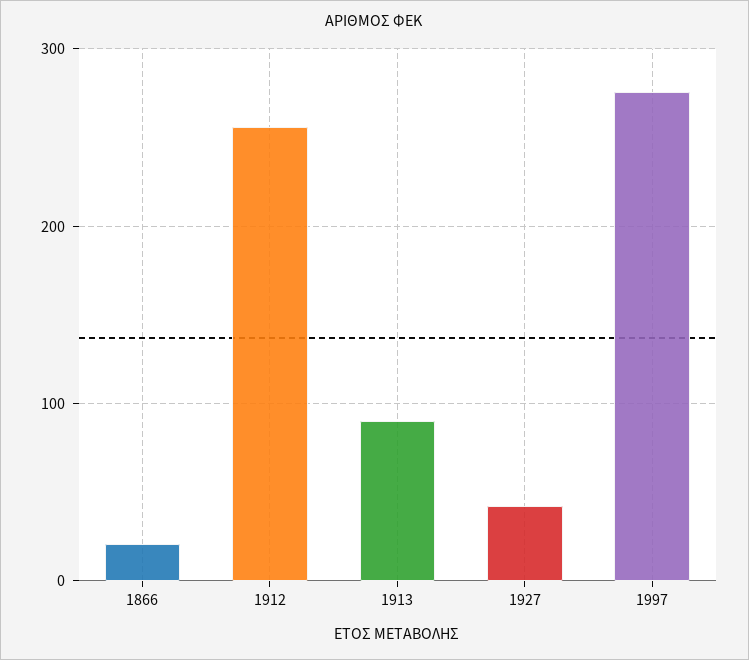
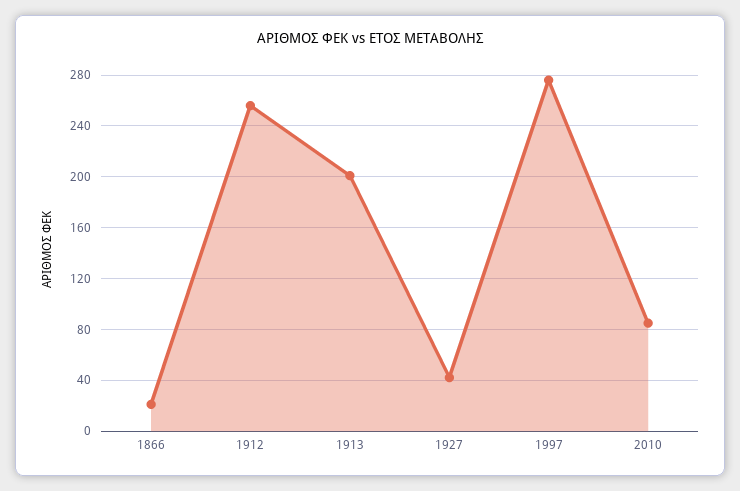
1913: 90 -> 200
2010: none -> 85

